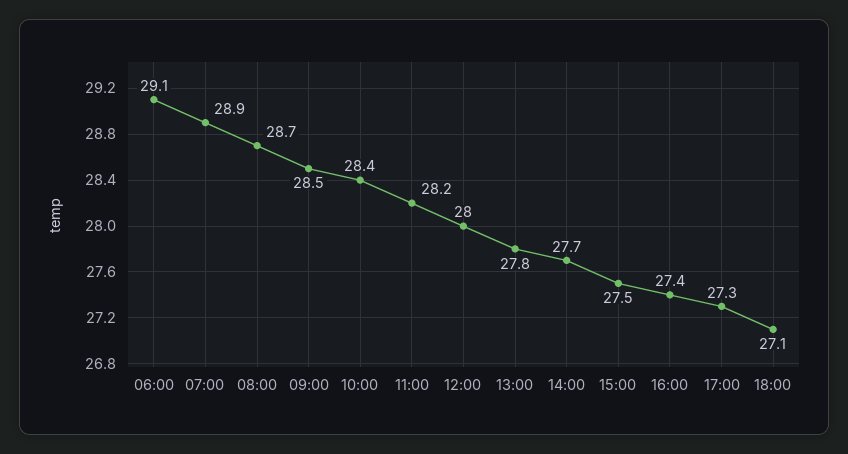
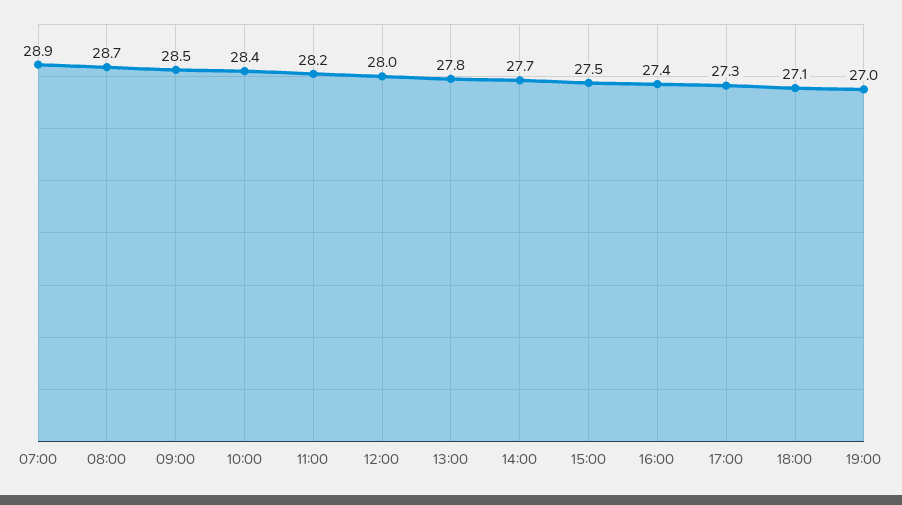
06:00: 29.1 -> none
19:00: none -> 27

